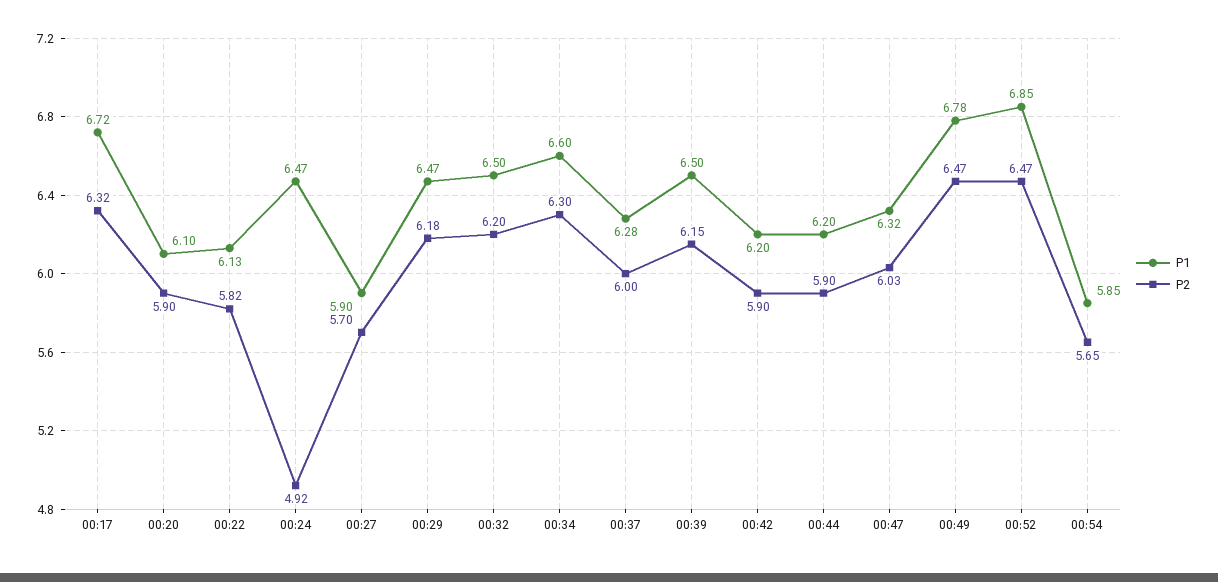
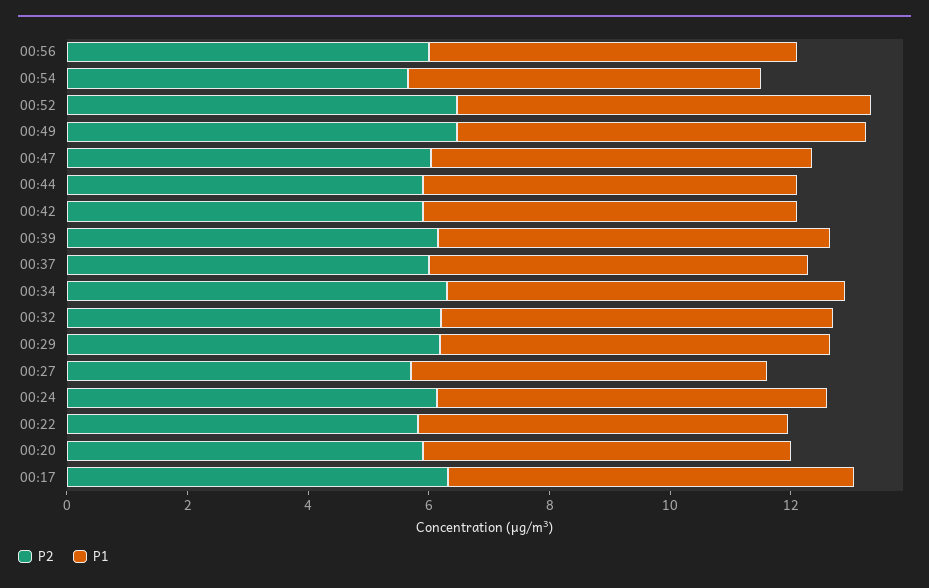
P2, 00:24: 4.92 -> 6
P2, 00:56: none -> 6
P1, 00:56: none -> 6

